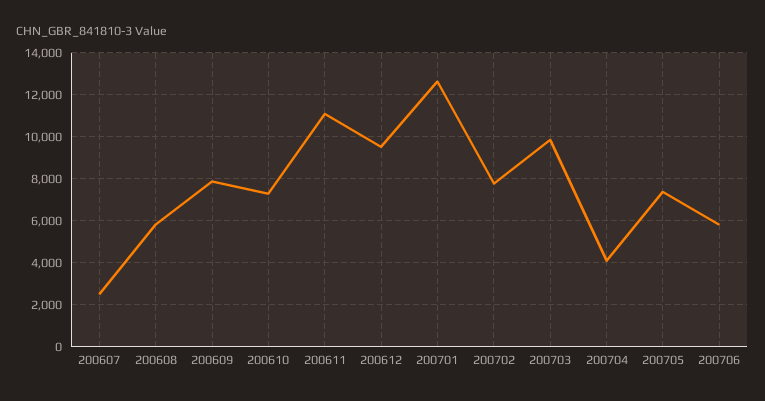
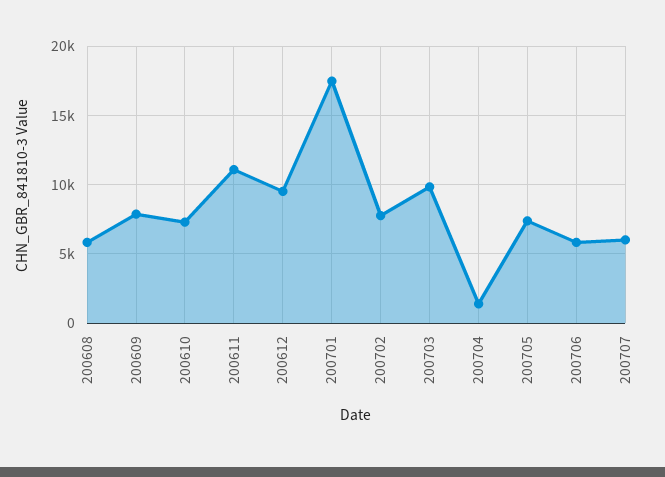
200607: 2500 -> none
200701: 12500 -> 17500
200704: 4000 -> 1500
200707: none -> 6000

